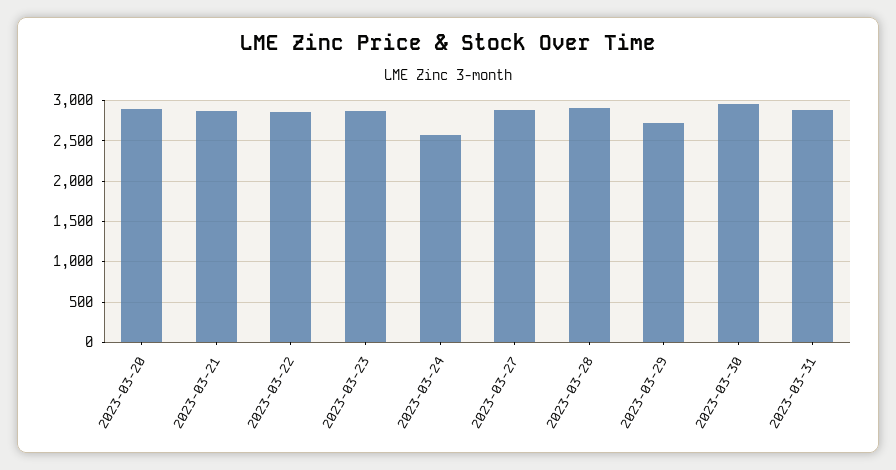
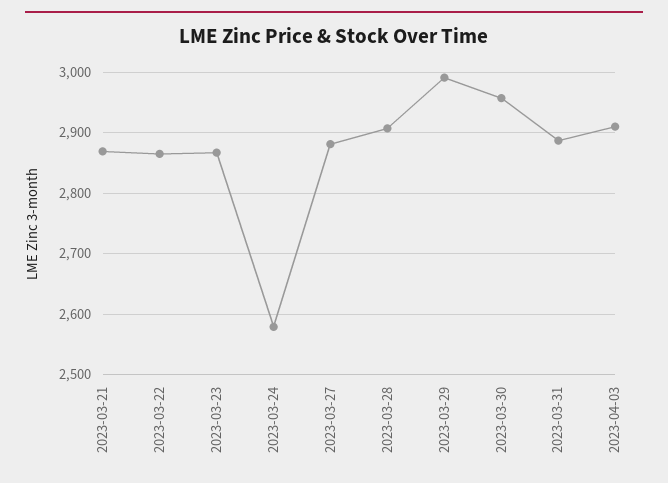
2023-03-20: 2900 -> none
2023-03-29: 2700 -> 2990
2023-04-03: none -> 2910

